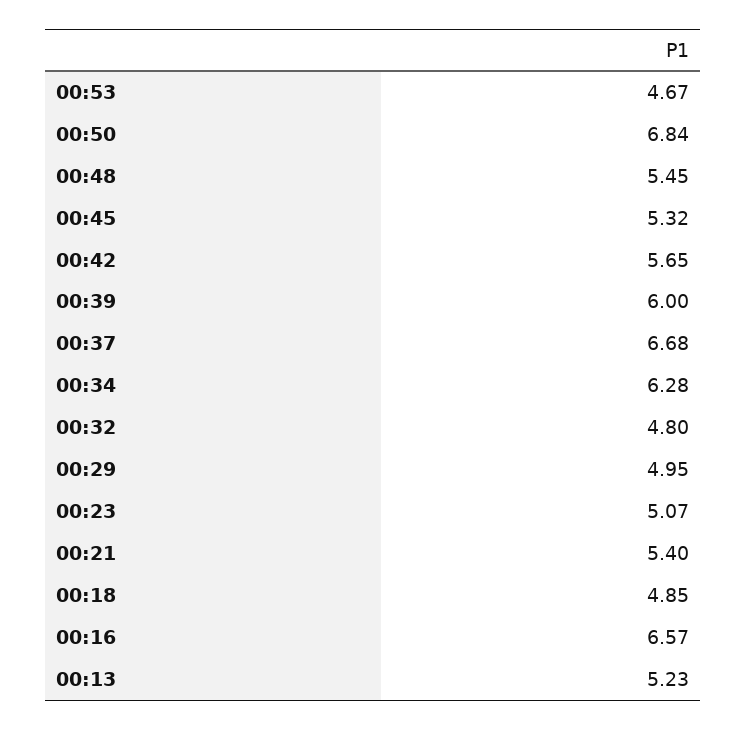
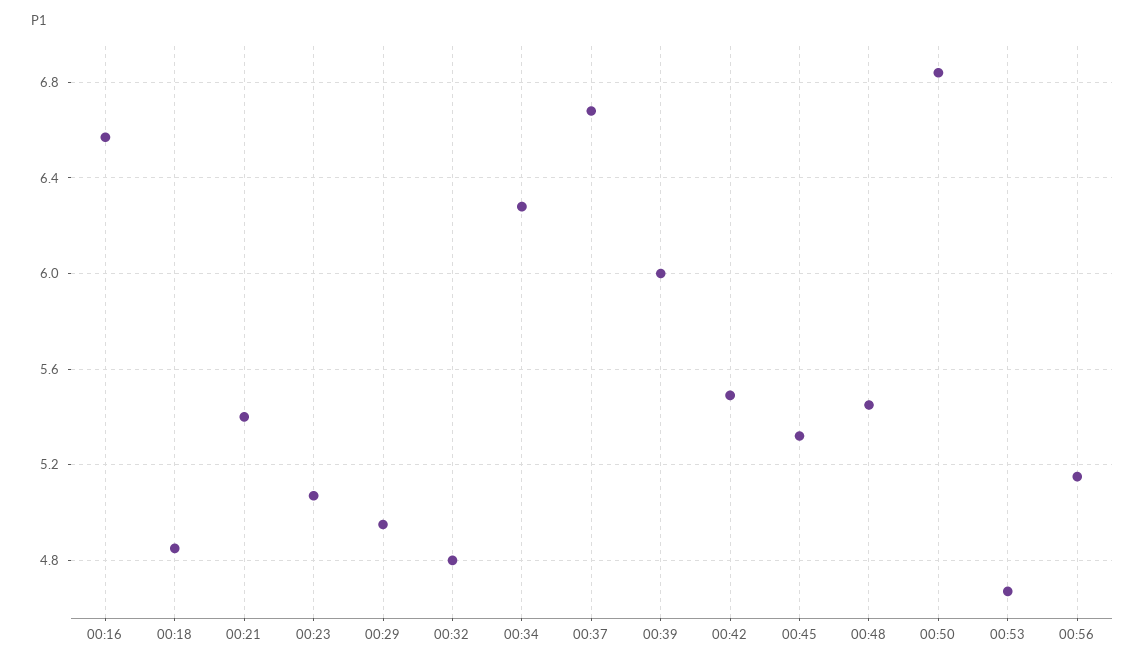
00:42: 5.65 -> 5.5
00:13: 5.23 -> none
00:56: none -> 5.15

